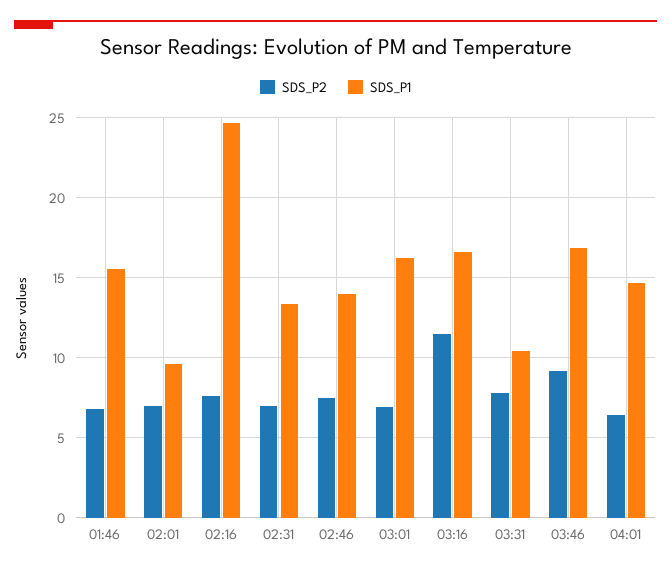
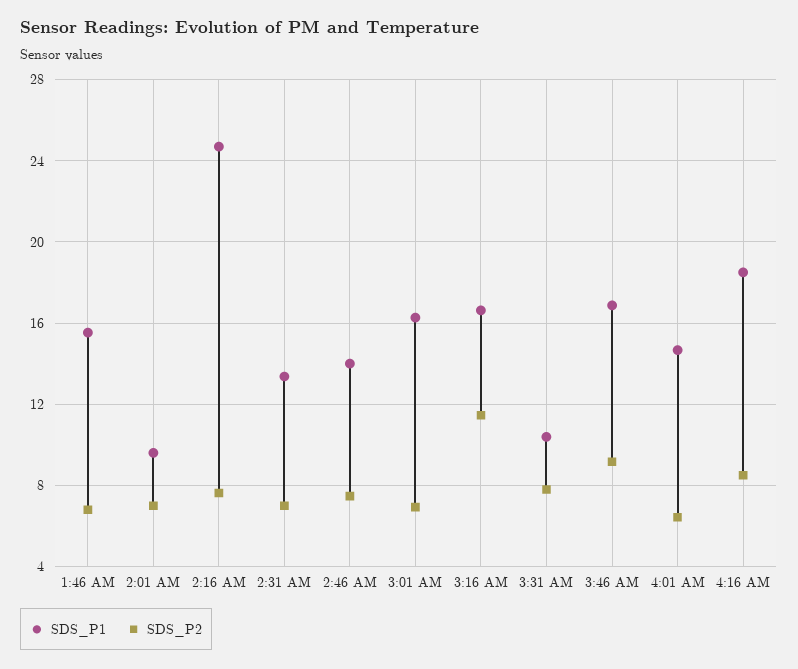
SDS_P1, 4:16 AM: none -> 18.5
SDS_P2, 4:16 AM: none -> 8.5

